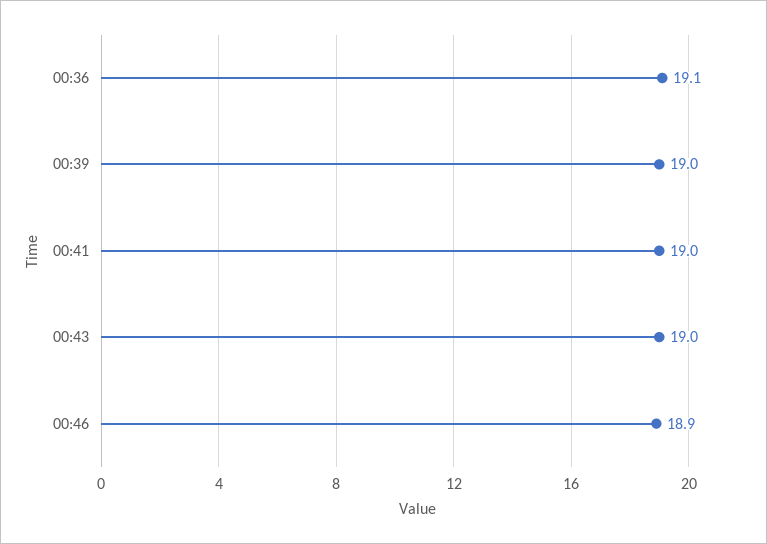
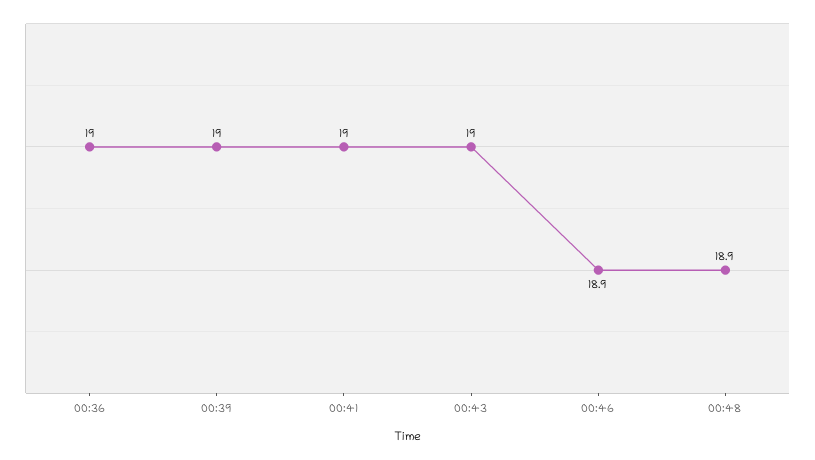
00:36: 19.1 -> 19
00:48: none -> 18.9

